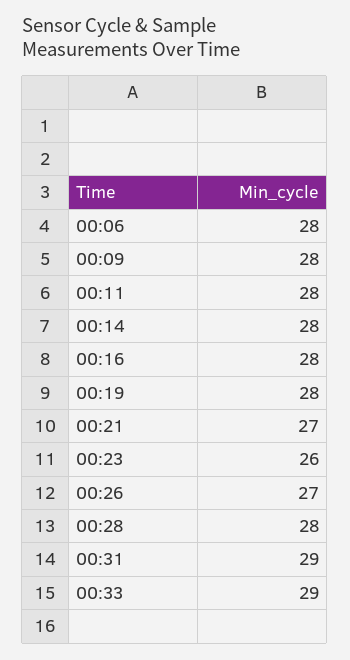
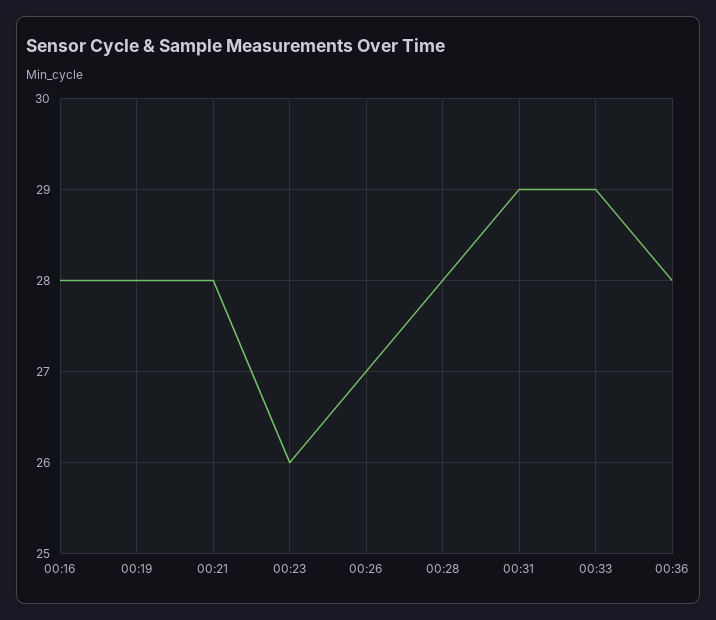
00:06: 28 -> none
00:09: 28 -> none
00:11: 28 -> none
00:14: 28 -> none
00:21: 27 -> 28
00:36: none -> 28

